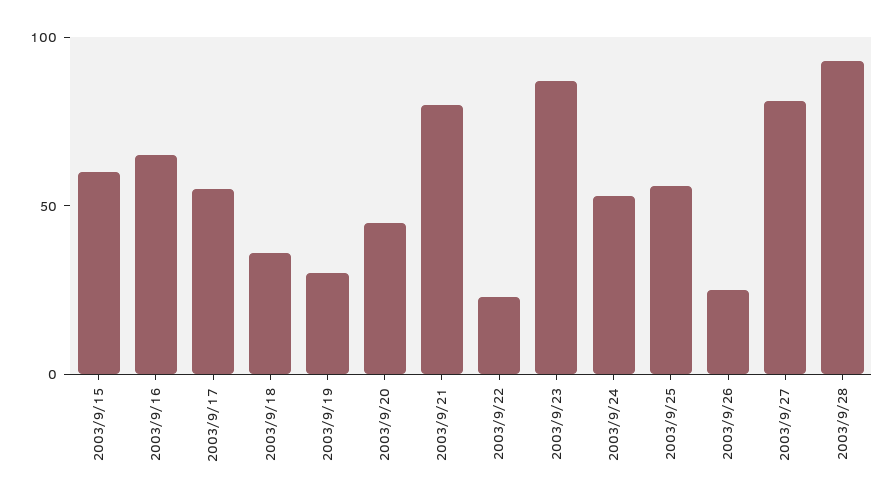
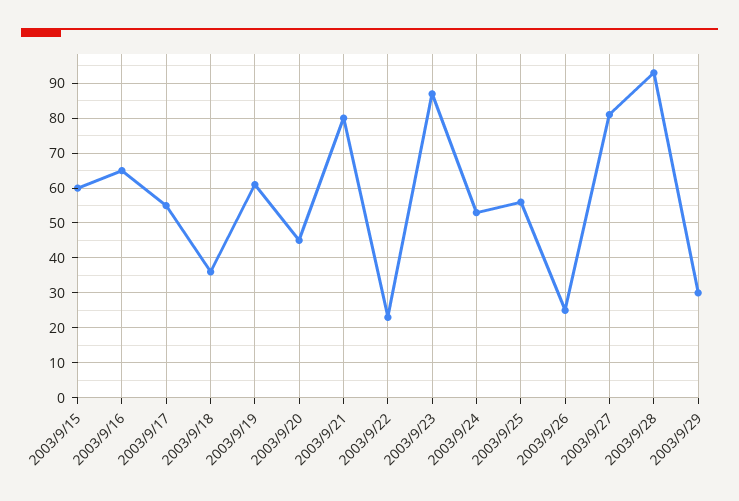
2003/9/19: 30 -> 60
2003/9/29: none -> 30

